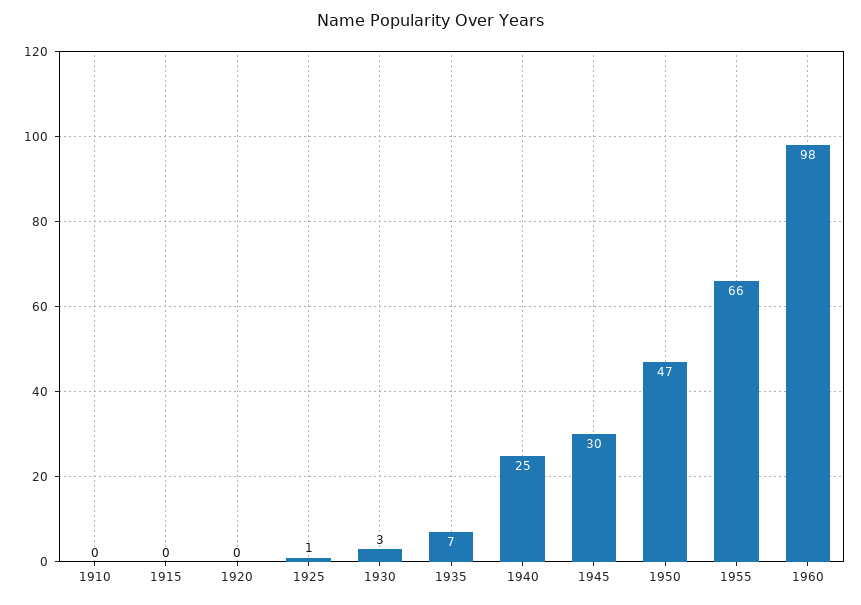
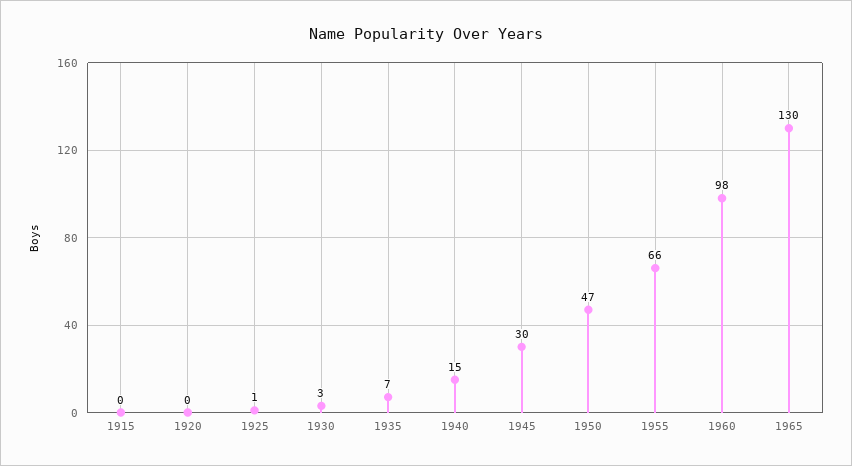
1910: 0 -> none
1940: 25 -> 15
1965: none -> 130

